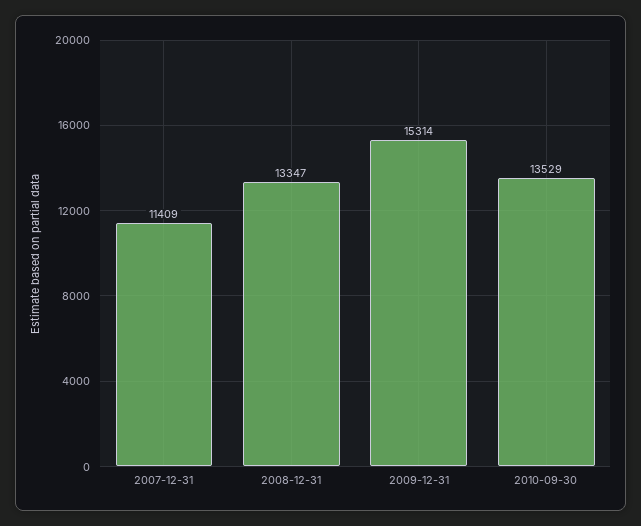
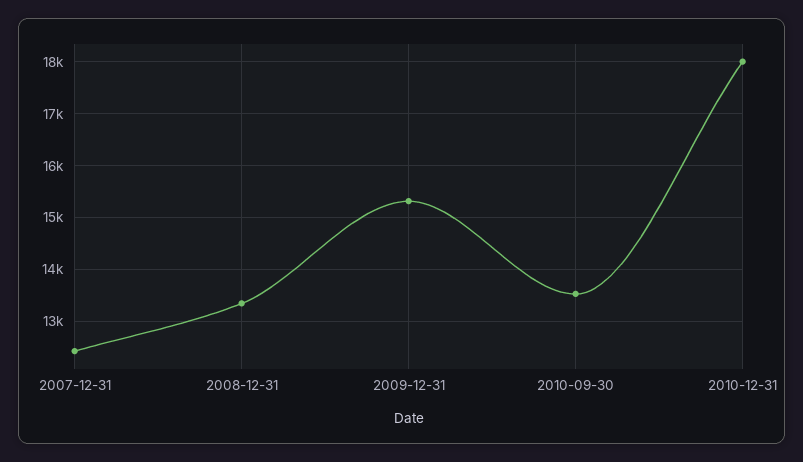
2007-12-31: 11409 -> 12400
2010-12-31: none -> 18000

